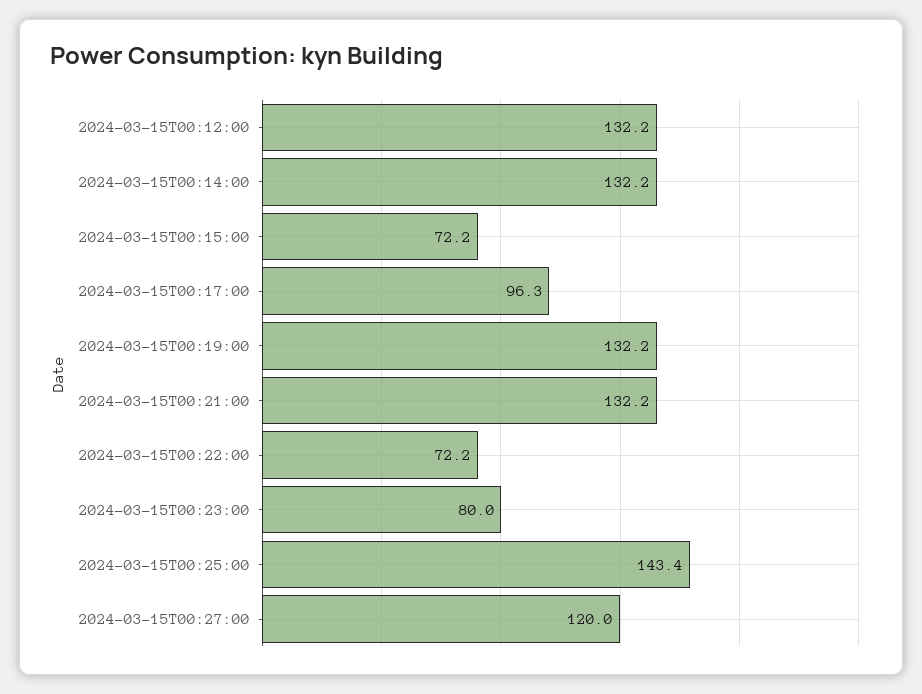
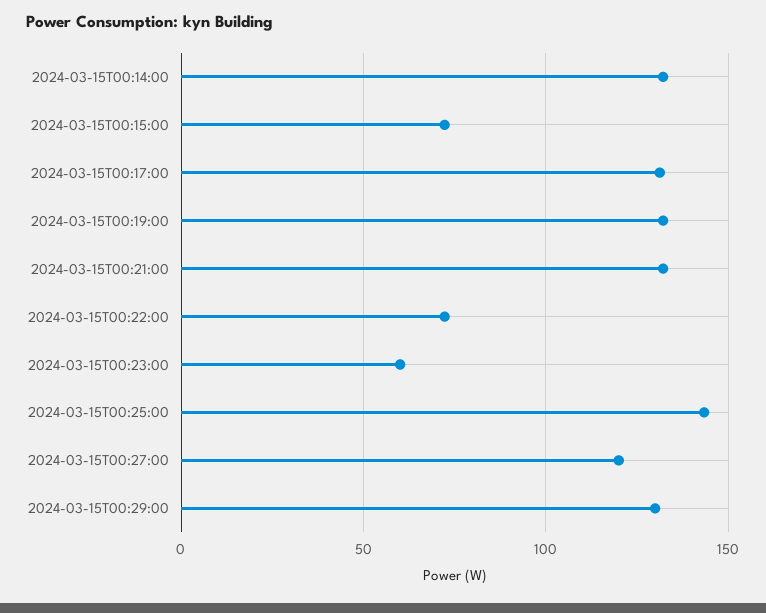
2024-03-15T00:12:00: 132.2 -> none
2024-03-15T00:17:00: 96.3 -> 130
2024-03-15T00:23:00: 80 -> 60
2024-03-15T00:29:00: none -> 130

